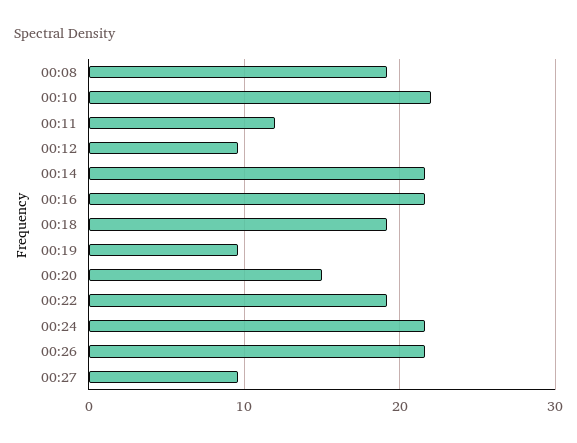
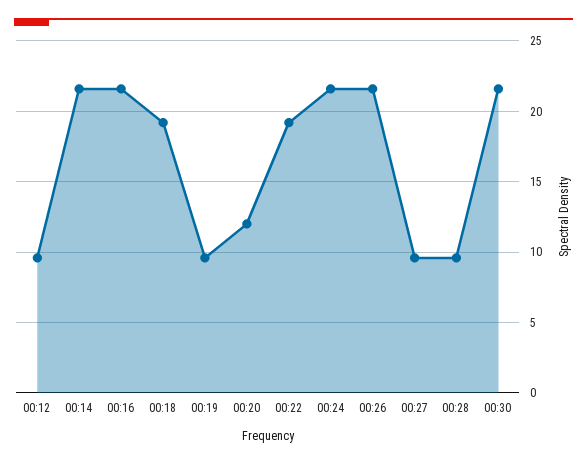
00:08: 19 -> none
00:10: 22 -> none
00:11: 12 -> none
00:20: 15 -> 12
00:28: none -> 9.5
00:30: none -> 21.5

